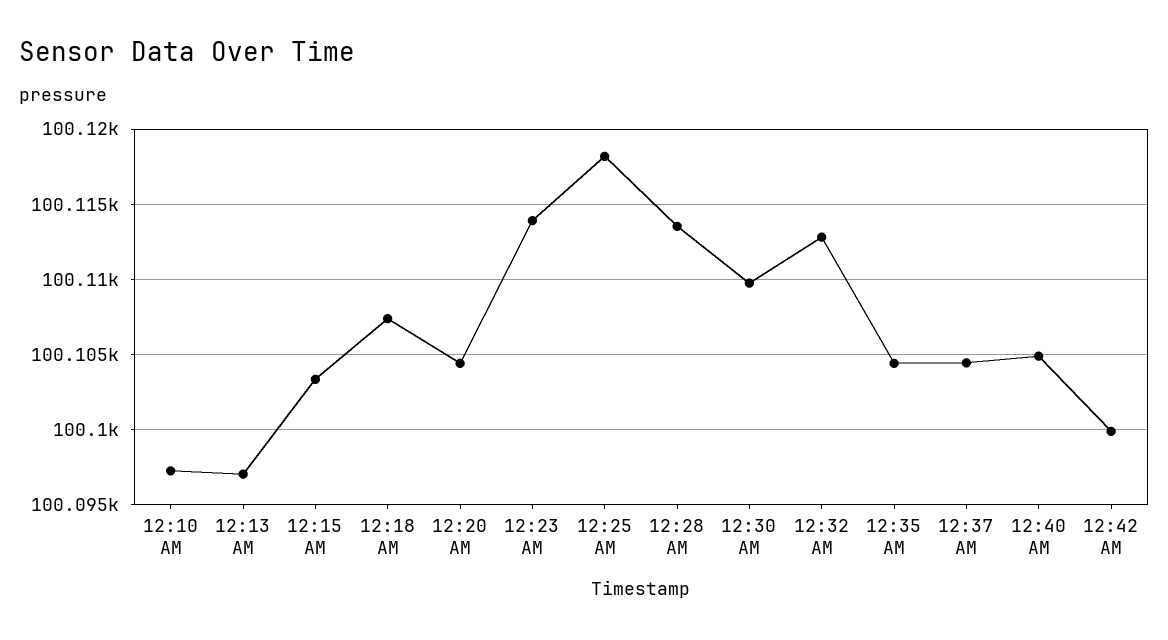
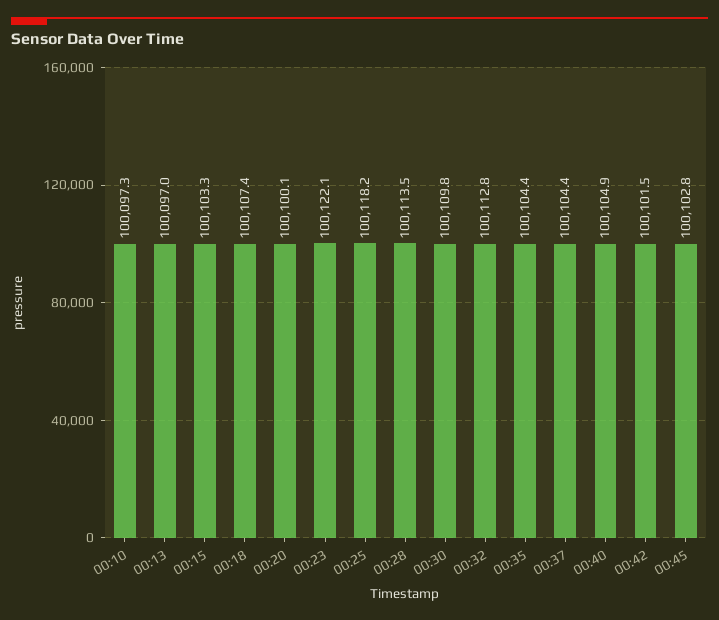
12:20 AM: 100104.5 -> 100100.1
12:23 AM: 100114 -> 100122.1
12:42 AM: 100100 -> 100101.5
00:45: none -> 100102.8

